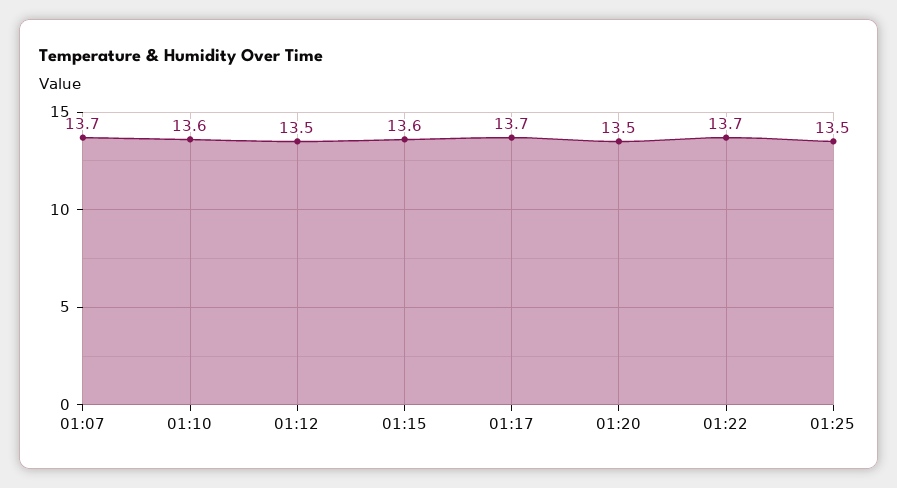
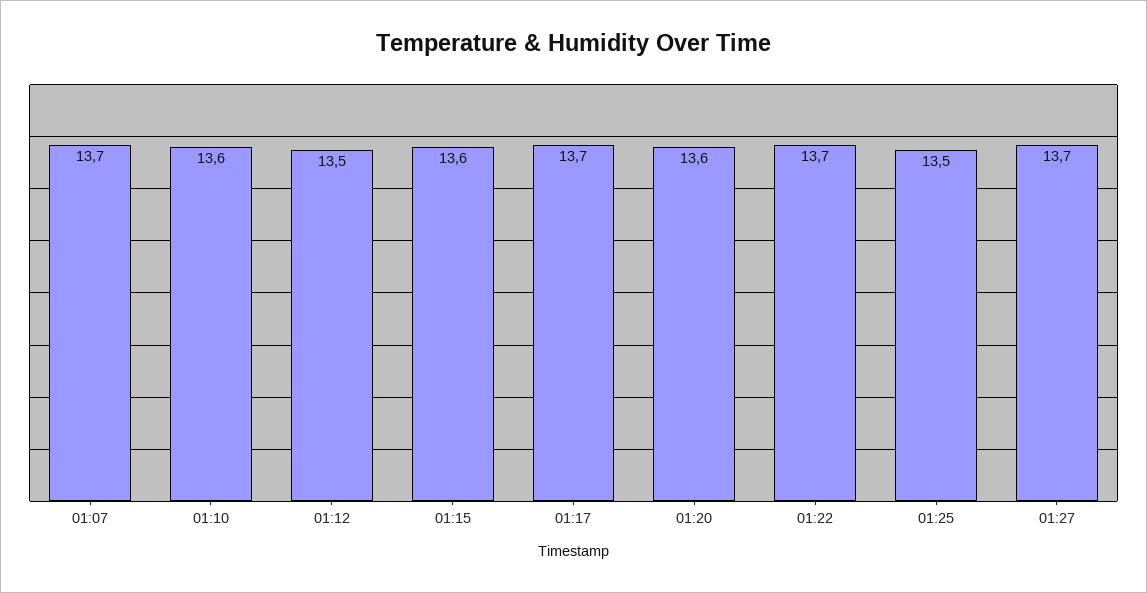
01:20: 13.5 -> 13.6
01:27: none -> 13.7

